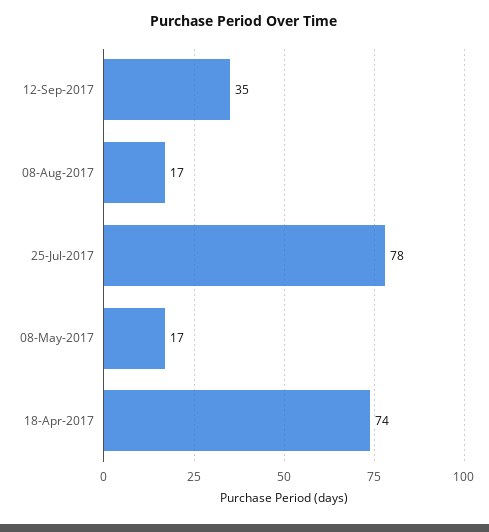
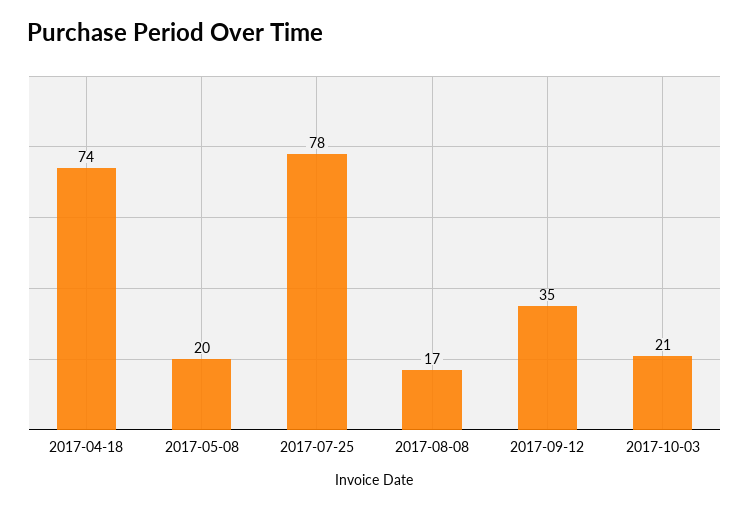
08-May-2017: 17 -> 20
2017-10-03: none -> 21

